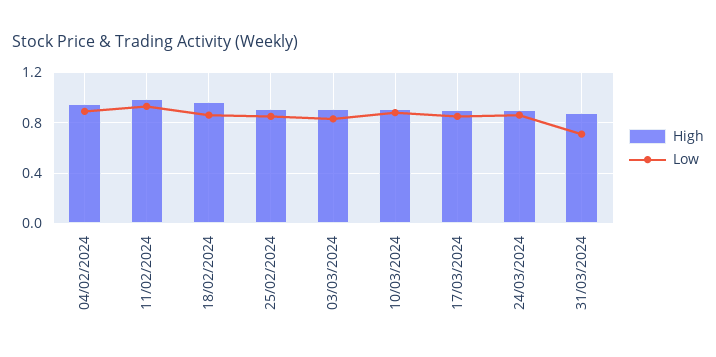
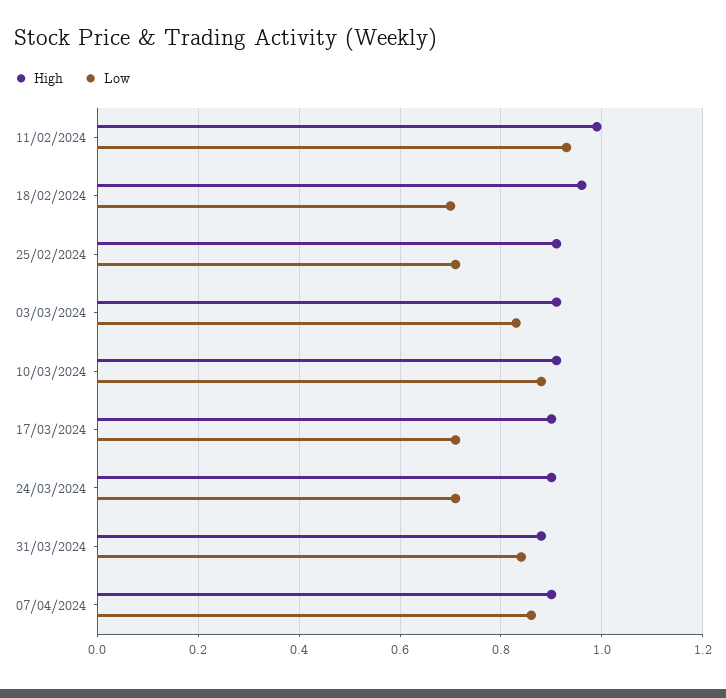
High, 04/02/2024: 0.95 -> none
Low, 04/02/2024: 0.9 -> none
Low, 18/02/2024: 0.85 -> 0.7
Low, 25/02/2024: 0.85 -> 0.7
Low, 17/03/2024: 0.85 -> 0.7
Low, 24/03/2024: 0.85 -> 0.7
Low, 31/03/2024: 0.7 -> 0.85
High, 07/04/2024: none -> 0.9
Low, 07/04/2024: none -> 0.85

